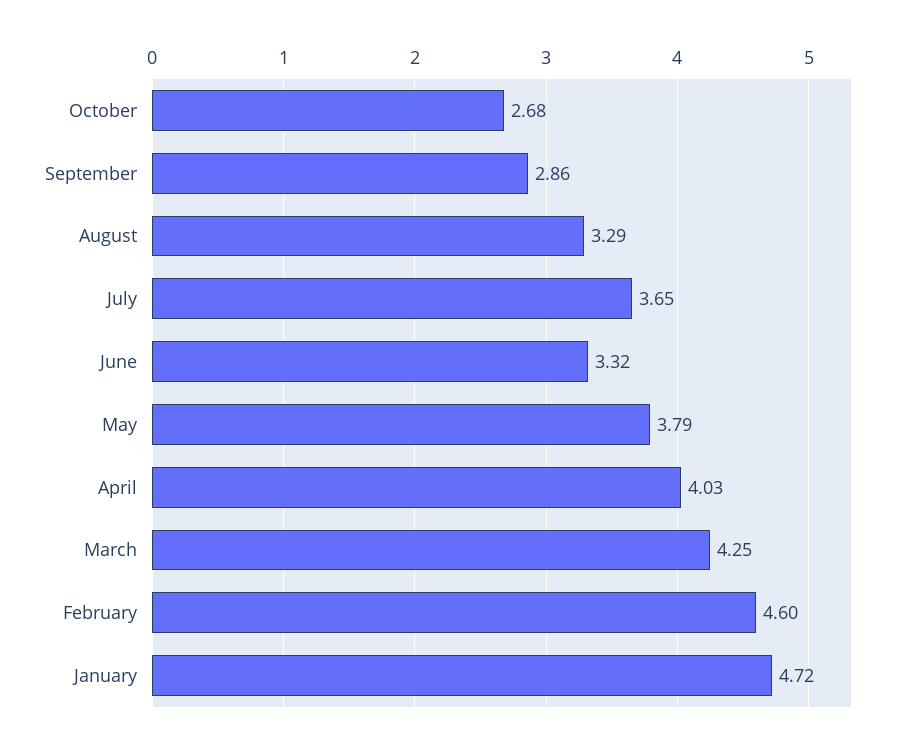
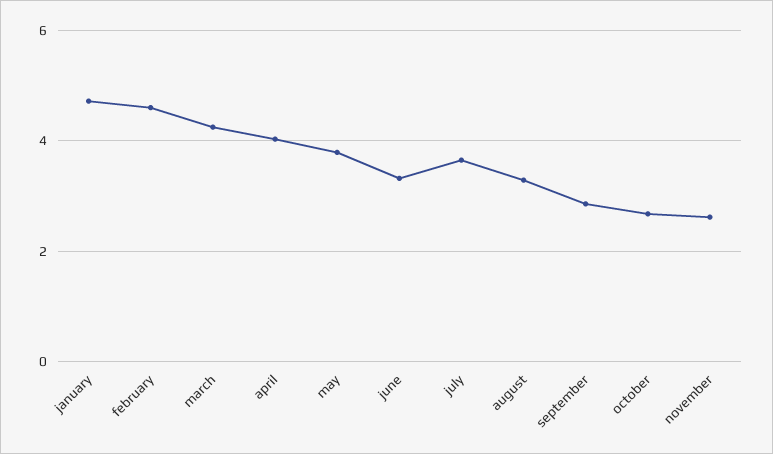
november: none -> 2.6

